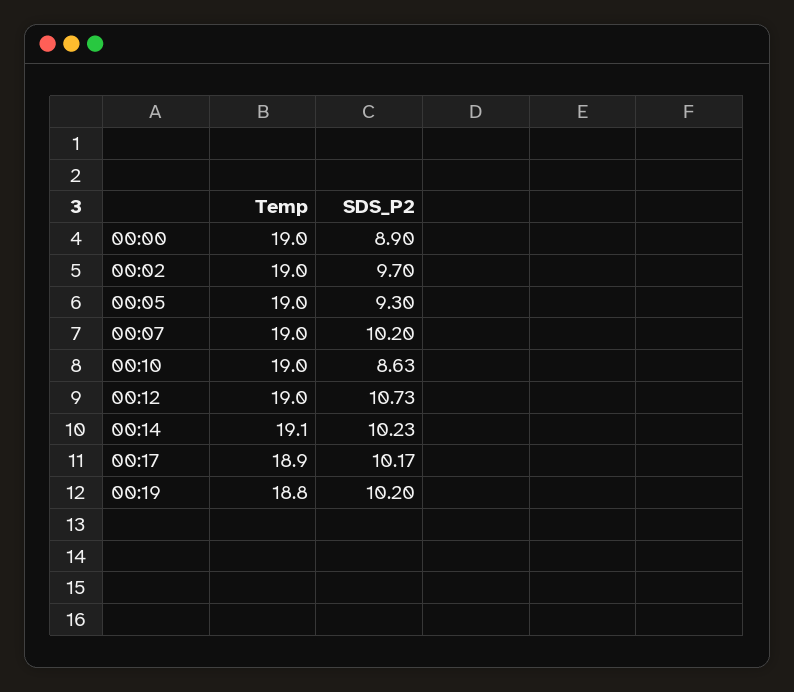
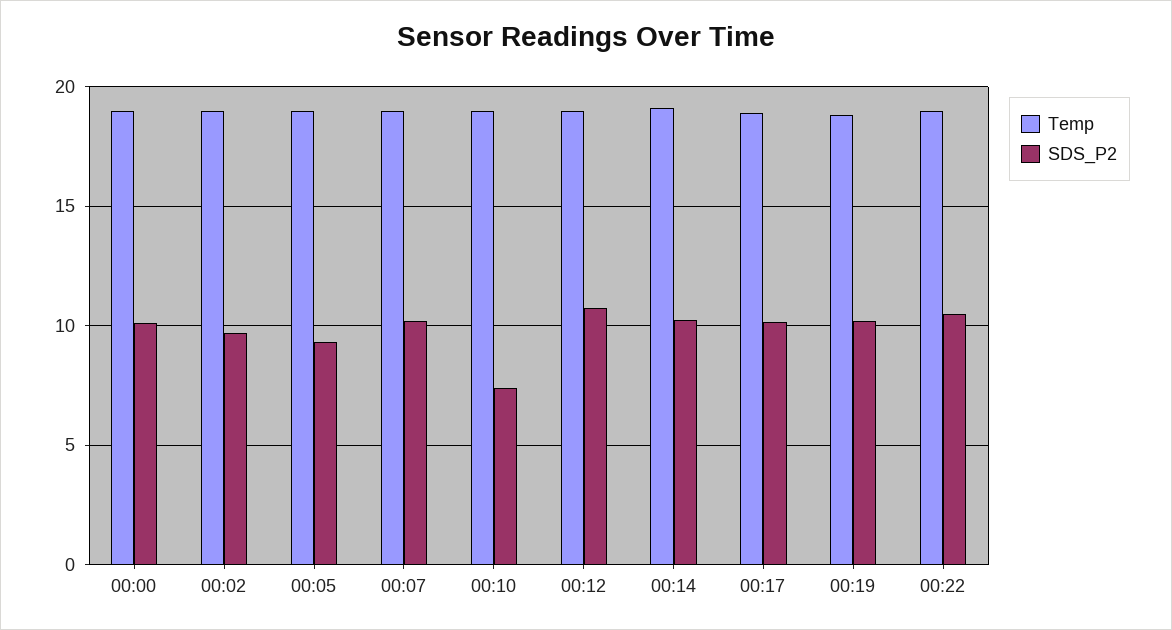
SDS_P2, 00:00: 8.9 -> 10
SDS_P2, 00:10: 8.63 -> 7.5
Temp, 00:22: none -> 19
SDS_P2, 00:22: none -> 10.5

